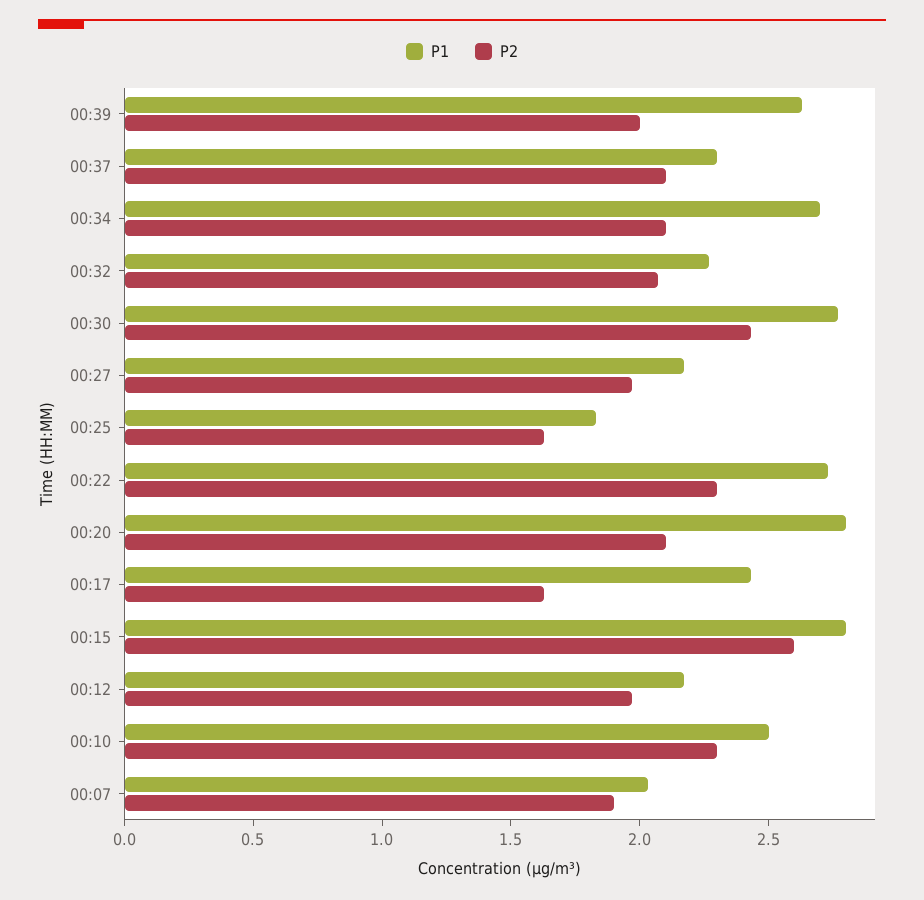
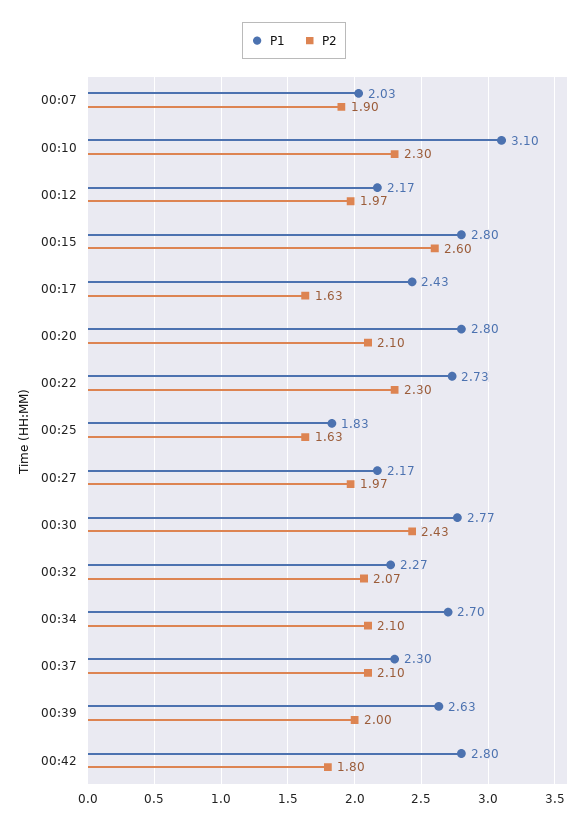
P1, 00:10: 2.5 -> 3.1
P1, 00:42: none -> 2.8
P2, 00:42: none -> 1.8

